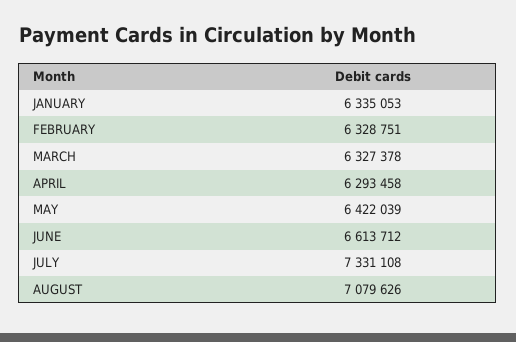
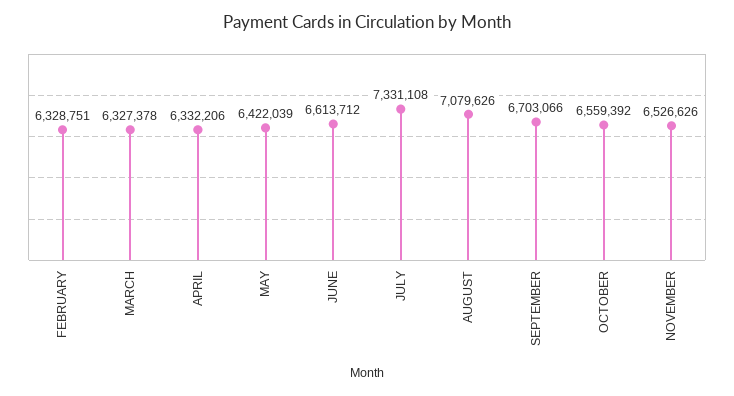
JANUARY: 6335053 -> none
APRIL: 6293458 -> 6332206
SEPTEMBER: none -> 6703066
OCTOBER: none -> 6559392
NOVEMBER: none -> 6526626

